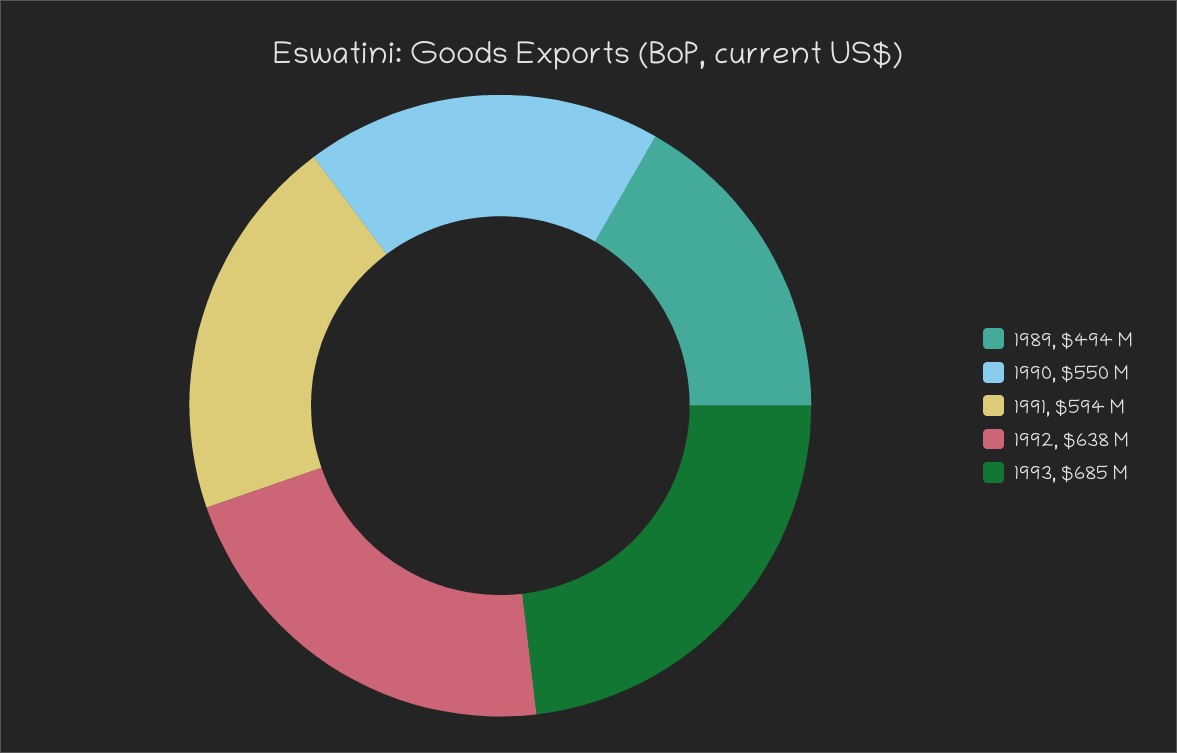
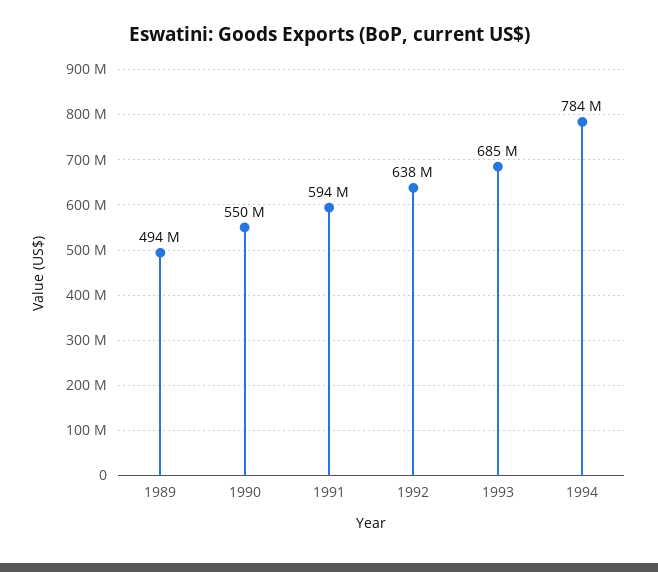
1994: none -> 784000000

